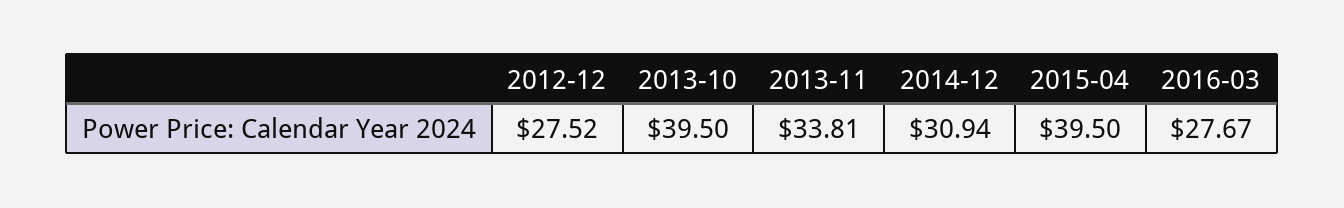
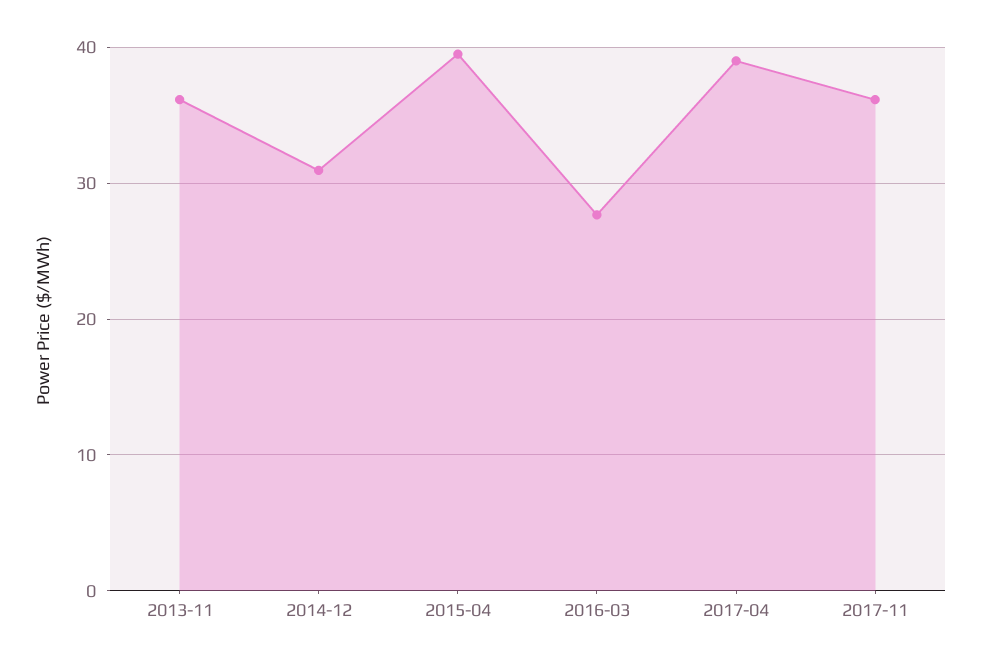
2012-12: 27.52 -> none
2013-10: 39.5 -> none
2013-11: 33.81 -> 36
2017-04: none -> 39
2017-11: none -> 36

